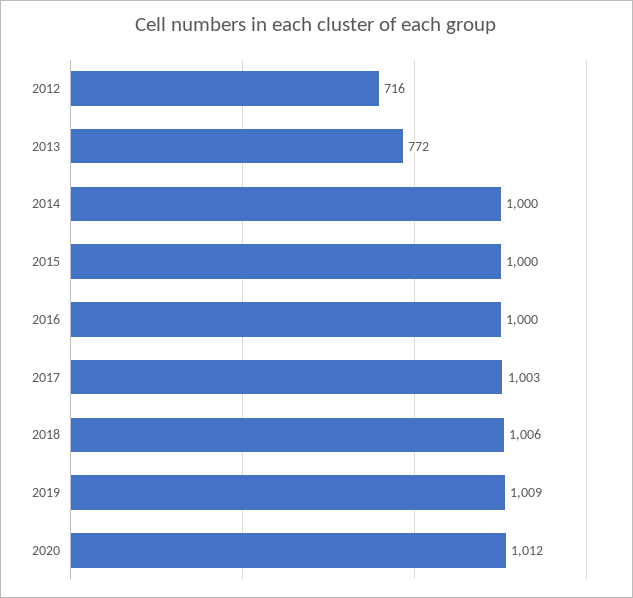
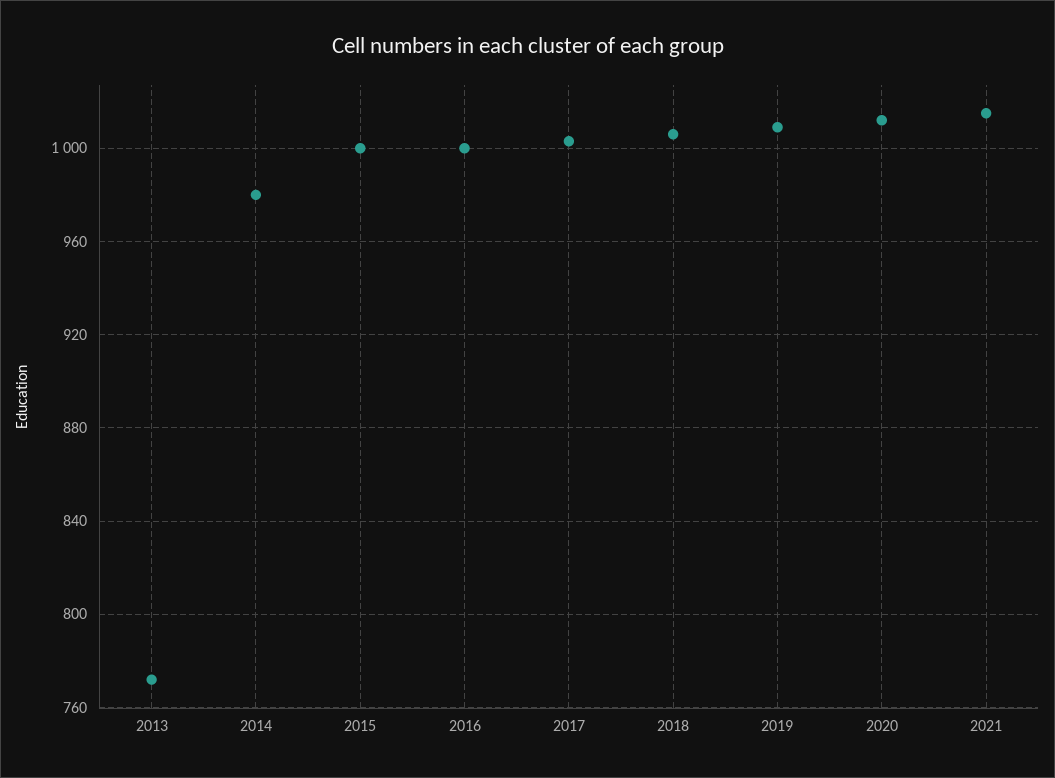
2012: 716 -> none
2014: 1000 -> 980
2021: none -> 1015

